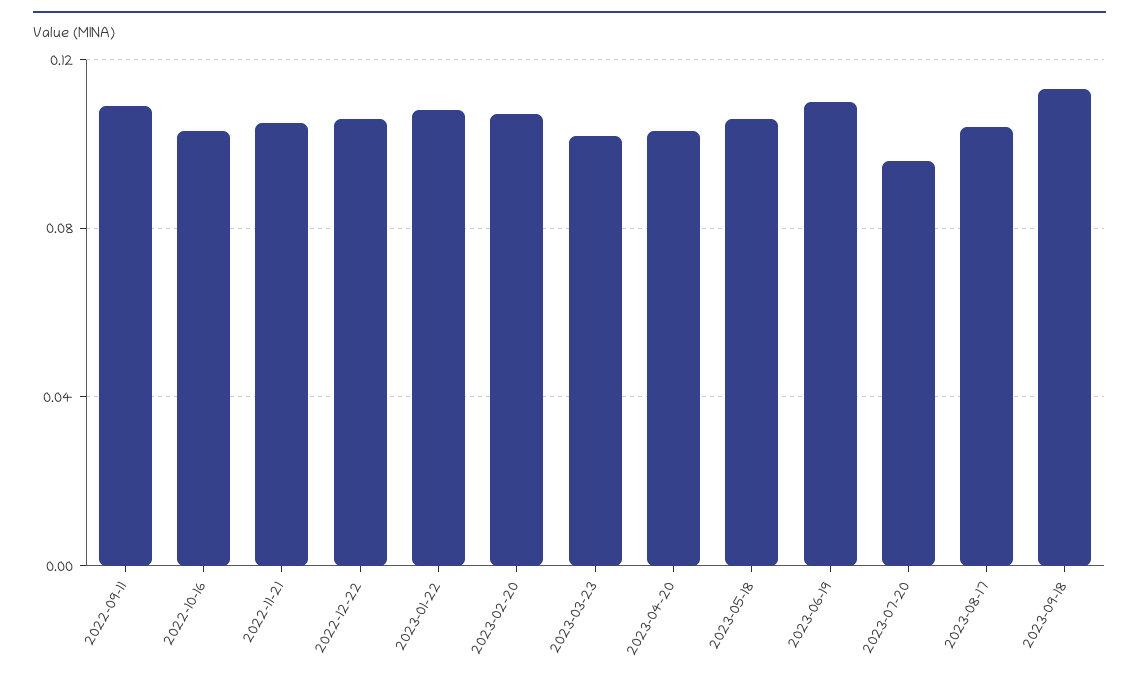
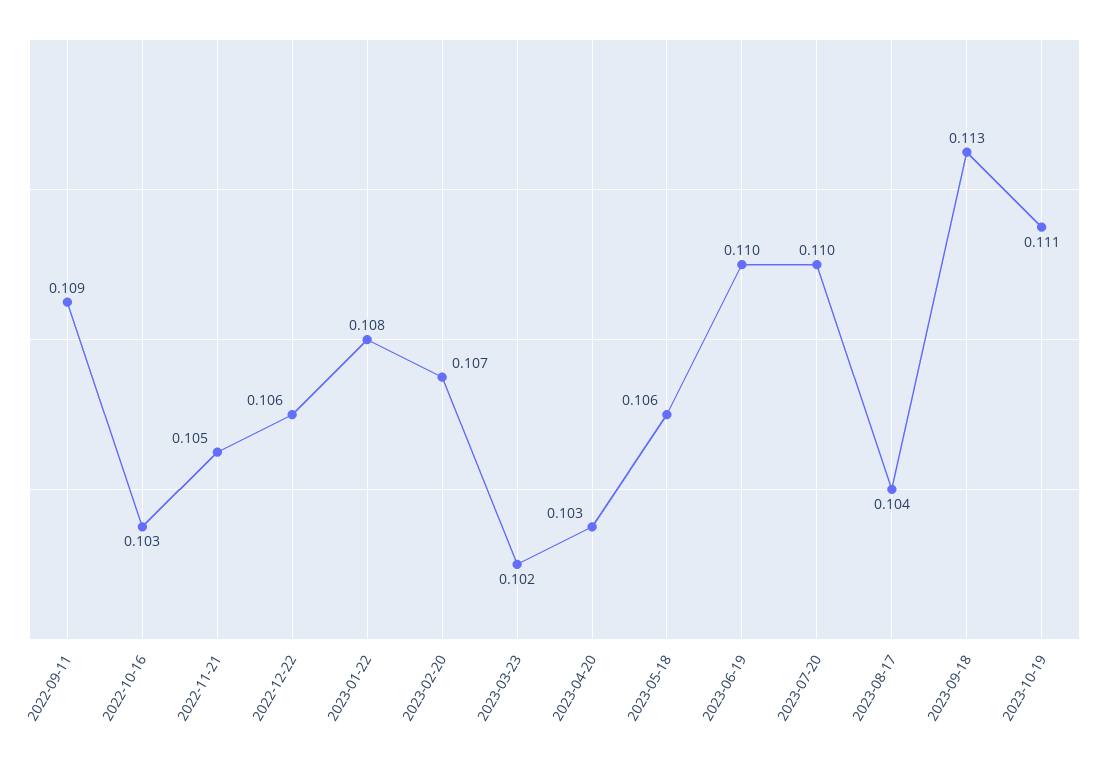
2023-07-20: 0.095 -> 0.11
2023-10-19: none -> 0.111

